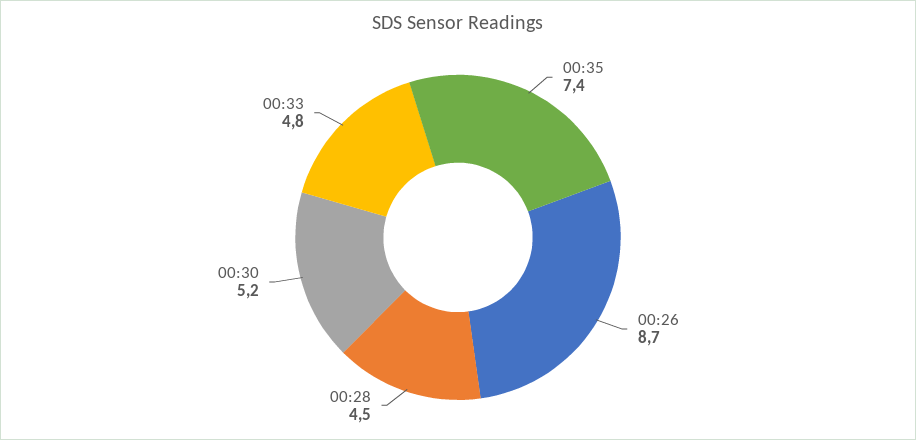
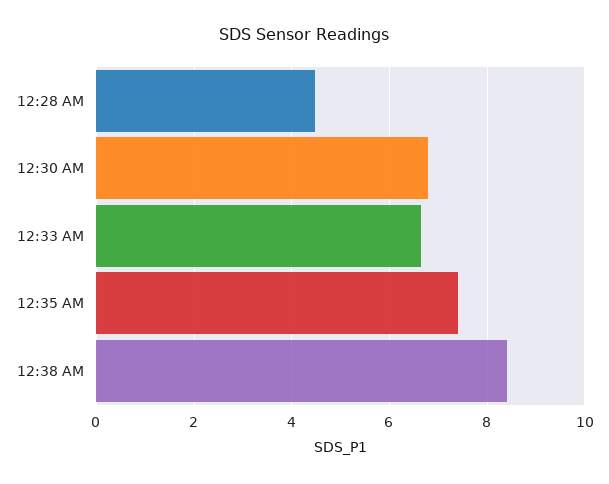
00:26: 8.7 -> none
00:30: 5.2 -> 6.8
00:33: 4.8 -> 6.6
12:38 AM: none -> 8.4

